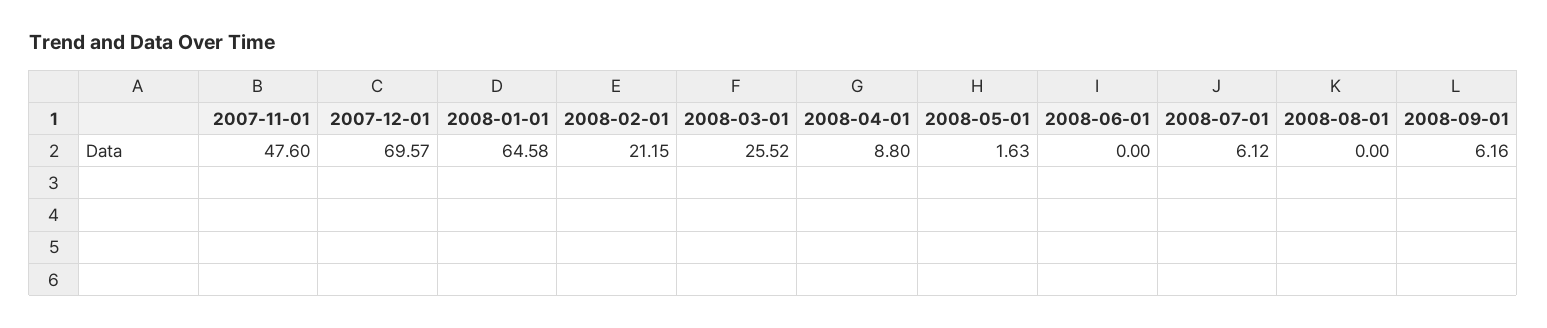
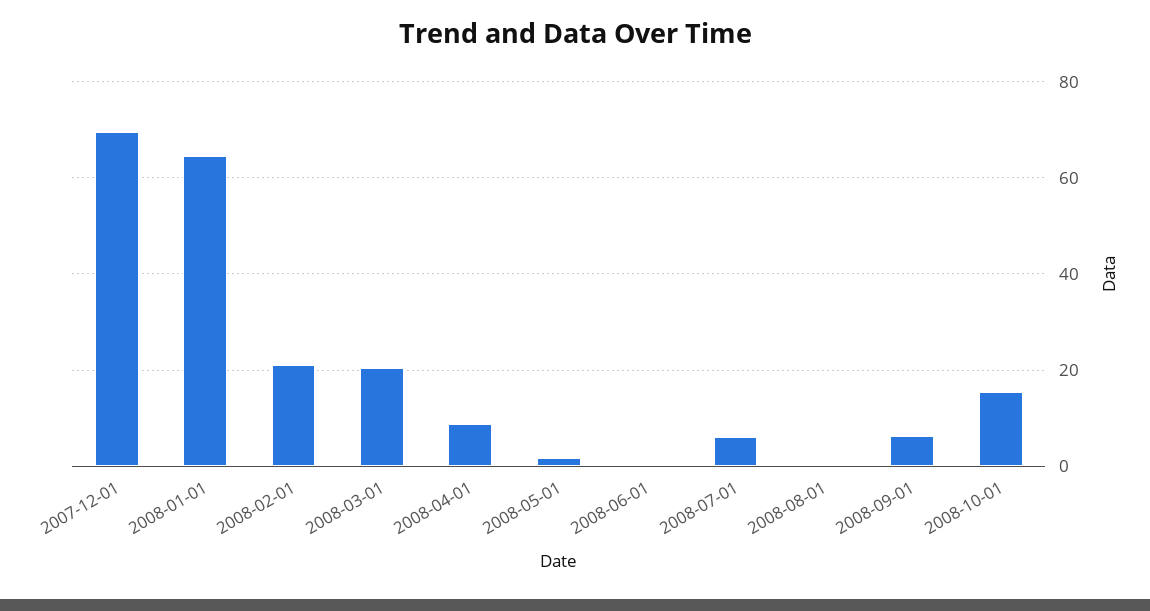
2007-11-01: 47.6 -> none
2008-03-01: 25.52 -> 20
2008-10-01: none -> 16

